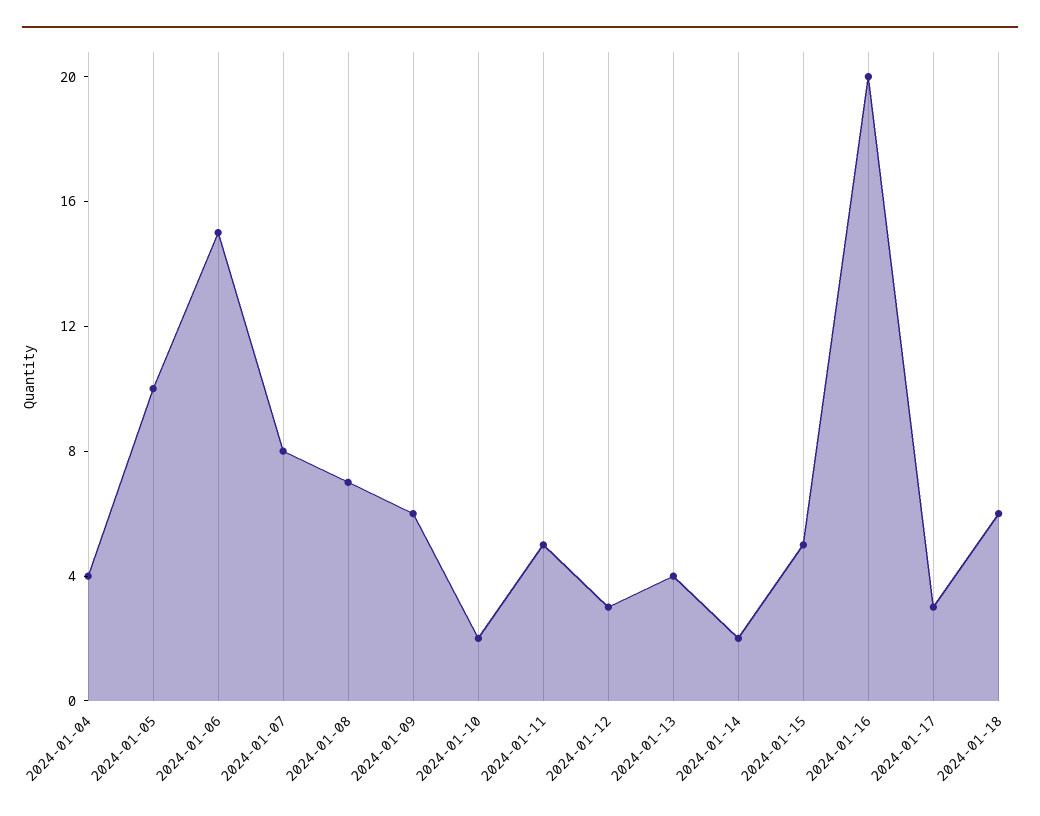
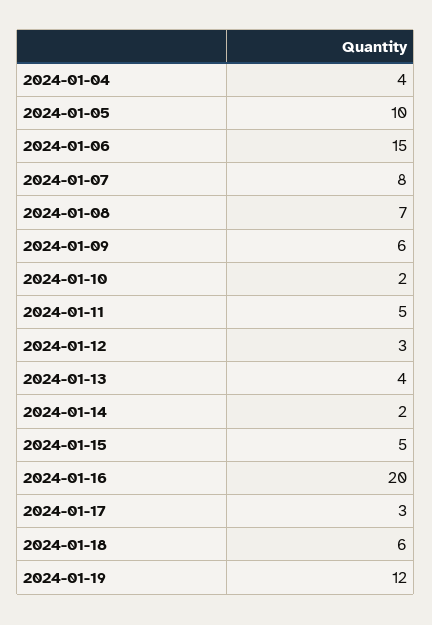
2024-01-19: none -> 12

